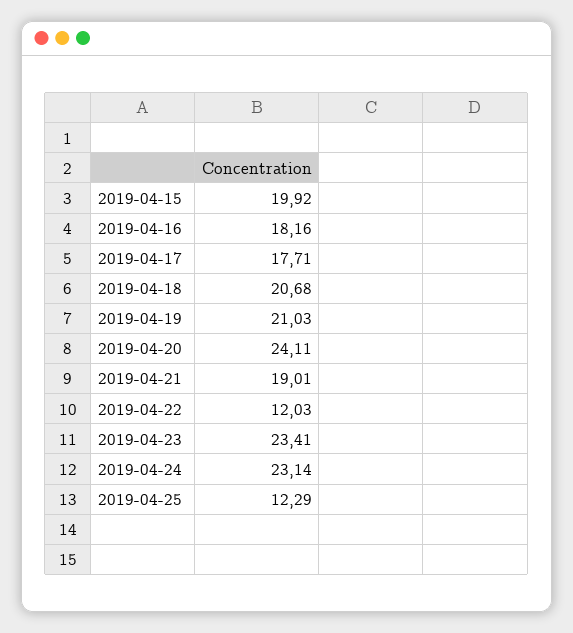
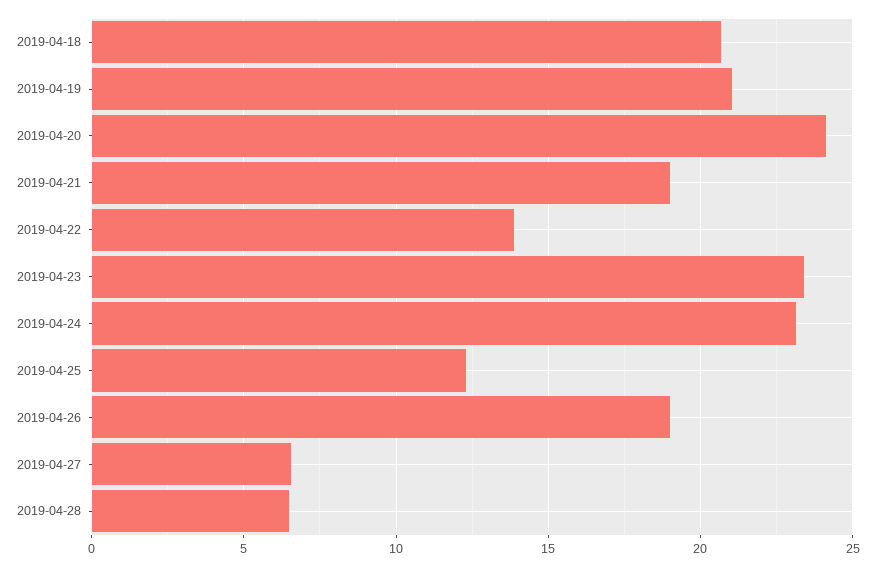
2019-04-15: 19.92 -> none
2019-04-16: 18.16 -> none
2019-04-17: 17.71 -> none
2019-04-22: 12.03 -> 14
2019-04-26: none -> 19
2019-04-27: none -> 6.5
2019-04-28: none -> 6.5

